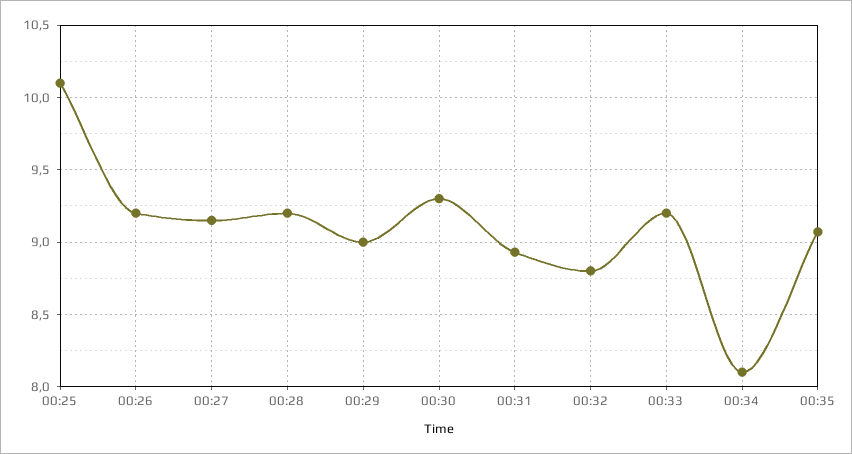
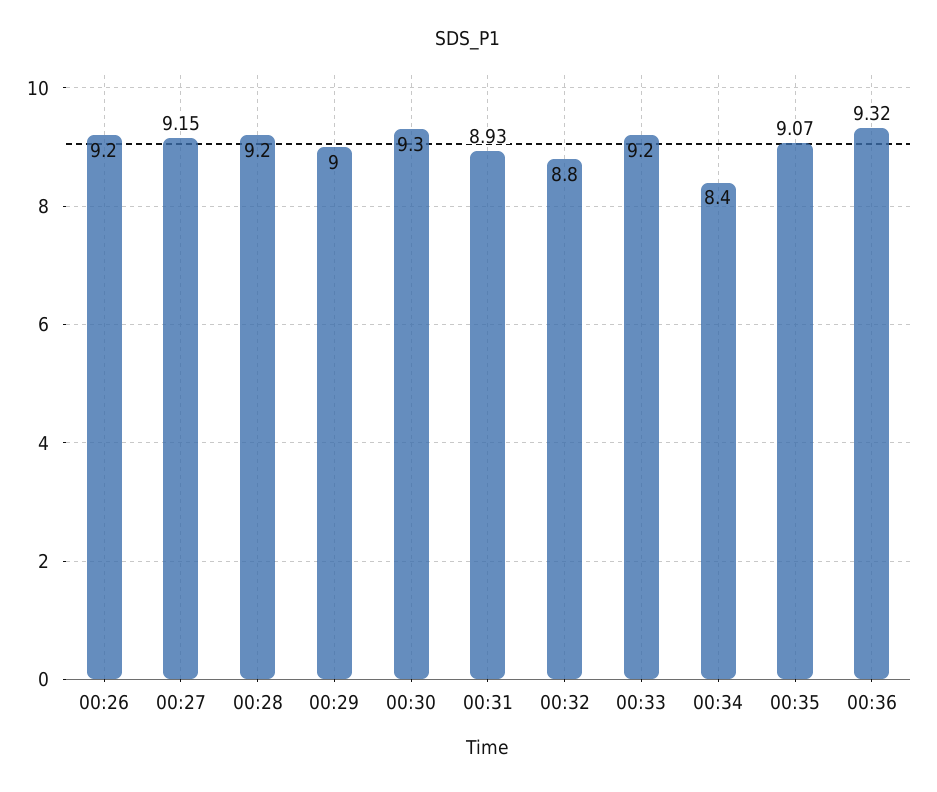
00:25: 10.1 -> none
00:34: 8.1 -> 8.4
00:36: none -> 9.32

